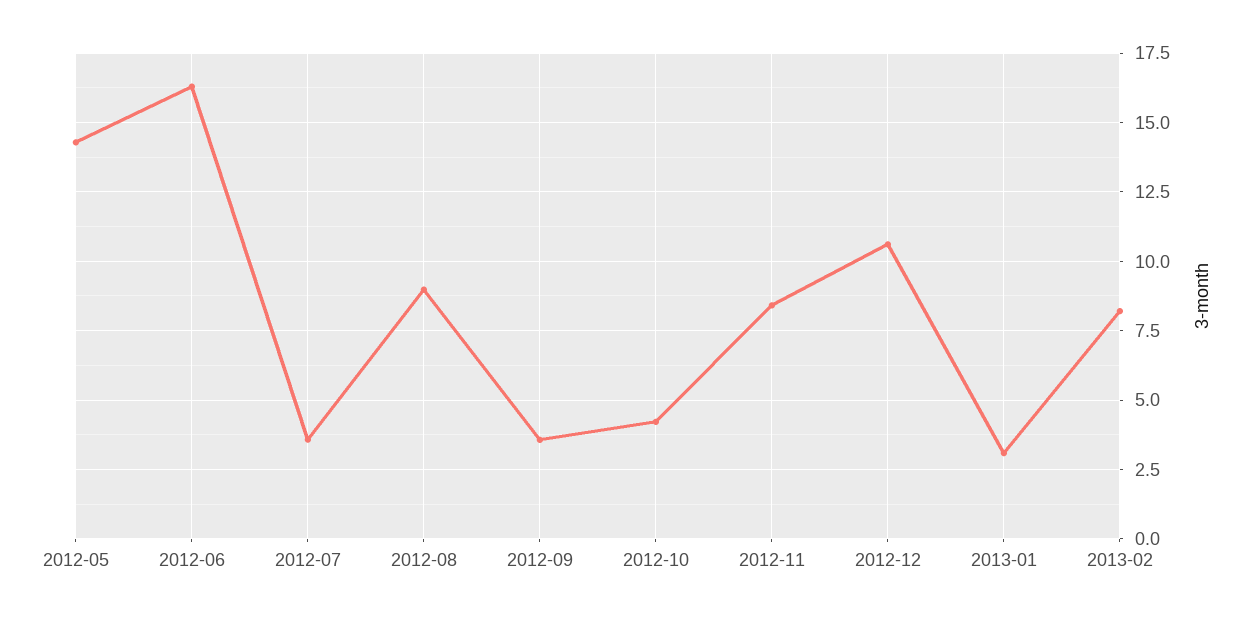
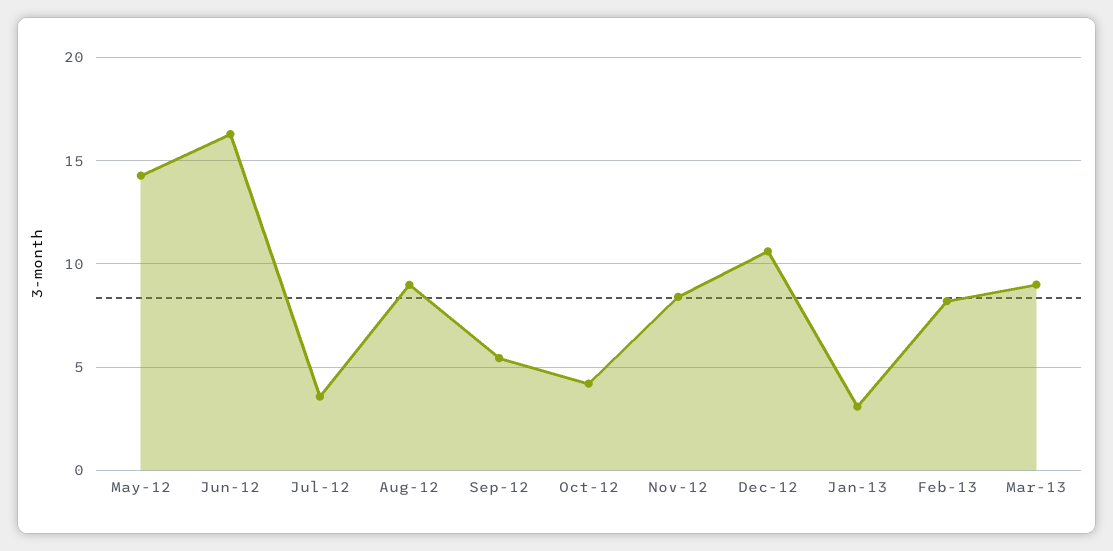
2012-09: 3.5 -> 5.5
Mar-13: none -> 9

